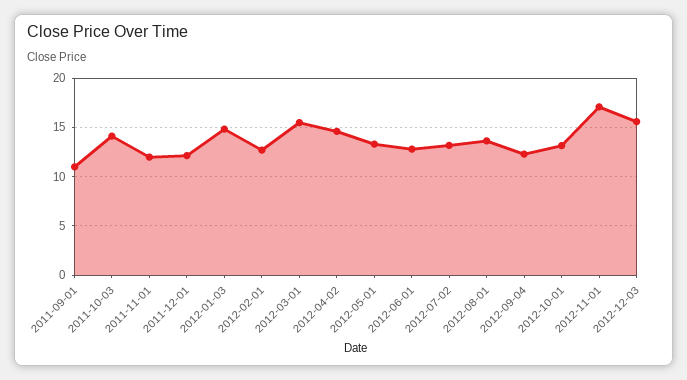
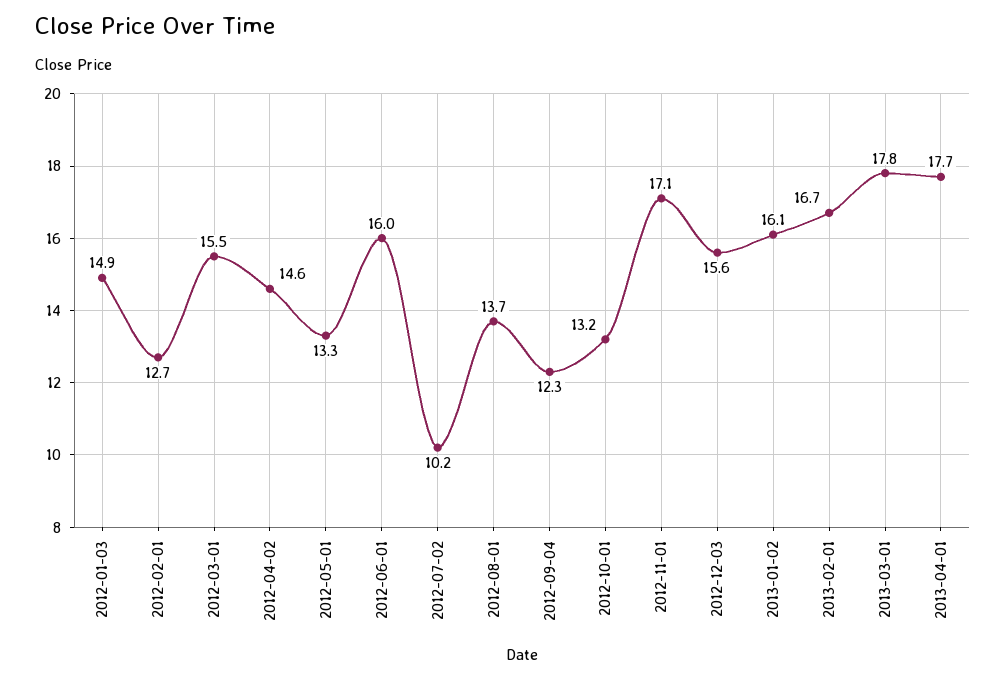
2011-09-01: 11 -> none
2011-10-03: 14 -> none
2011-11-01: 12 -> none
2011-12-01: 12 -> none
2012-06-01: 13 -> 16
2012-07-02: 13 -> 10.2
2013-01-02: none -> 16.1
2013-02-01: none -> 16.7
2013-03-01: none -> 17.8
2013-04-01: none -> 17.7

